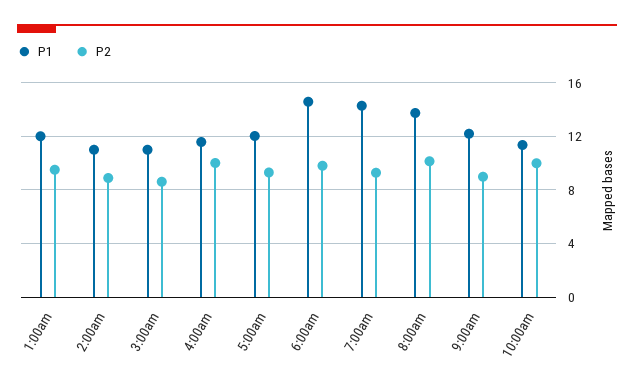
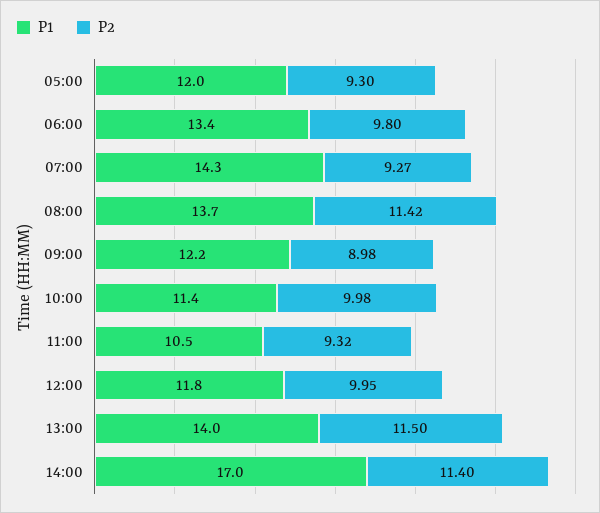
P1, 1:00am: 12 -> none
P2, 1:00am: 9.5 -> none
P1, 2:00am: 11 -> none
P2, 2:00am: 9 -> none
P1, 3:00am: 11 -> none
P2, 3:00am: 8.5 -> none
P1, 4:00am: 11.5 -> none
P2, 4:00am: 10 -> none
P1, 6:00am: 14.5 -> 13.4
P2, 8:00am: 10 -> 11.42
P1, 11:00: none -> 10.5
P2, 11:00: none -> 9.32
P1, 12:00: none -> 11.8
P2, 12:00: none -> 9.95
P1, 13:00: none -> 14
P2, 13:00: none -> 11.5
P1, 14:00: none -> 17
P2, 14:00: none -> 11.4

